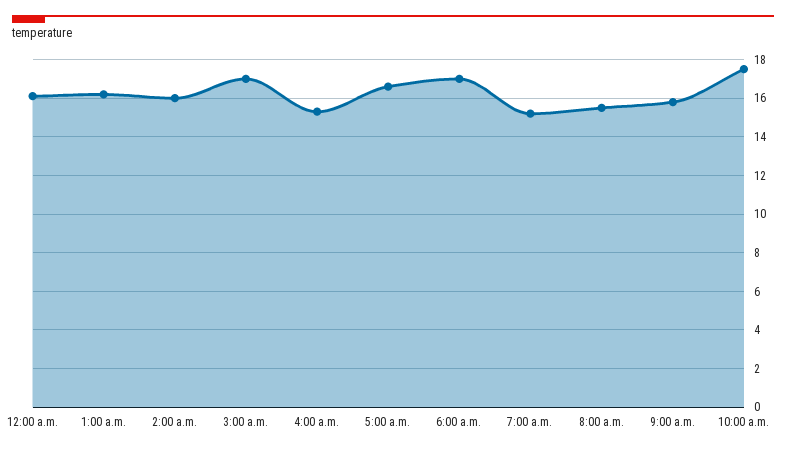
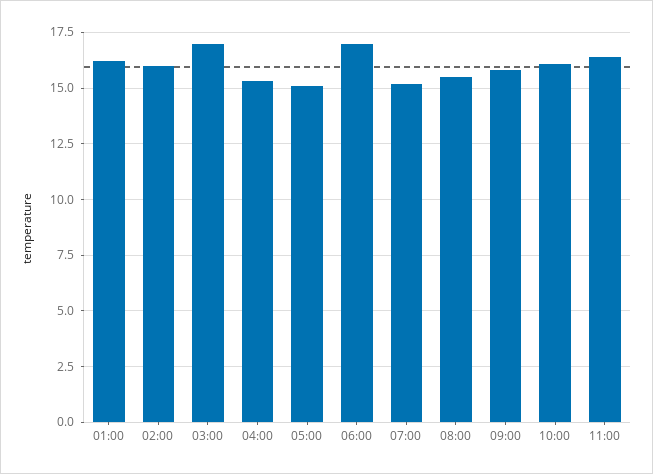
12:00 a.m.: 16 -> none
5:00 a.m.: 16.5 -> 15
10:00 a.m.: 17.5 -> 16
11:00: none -> 16.5

